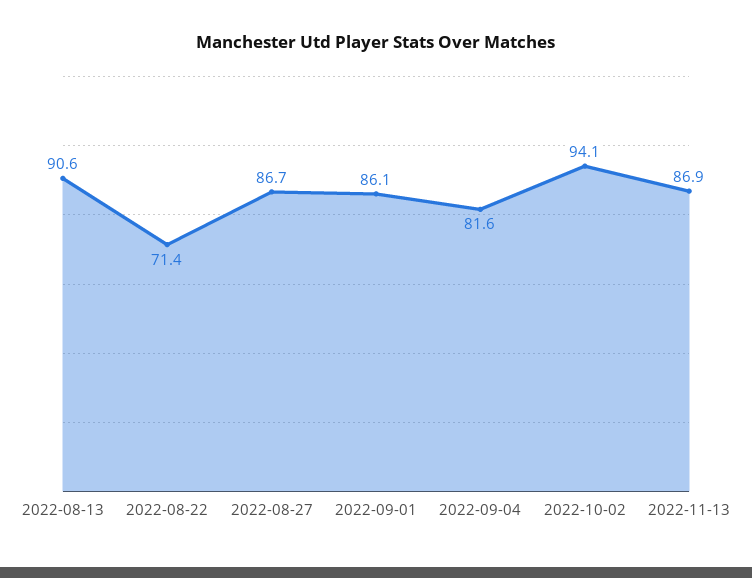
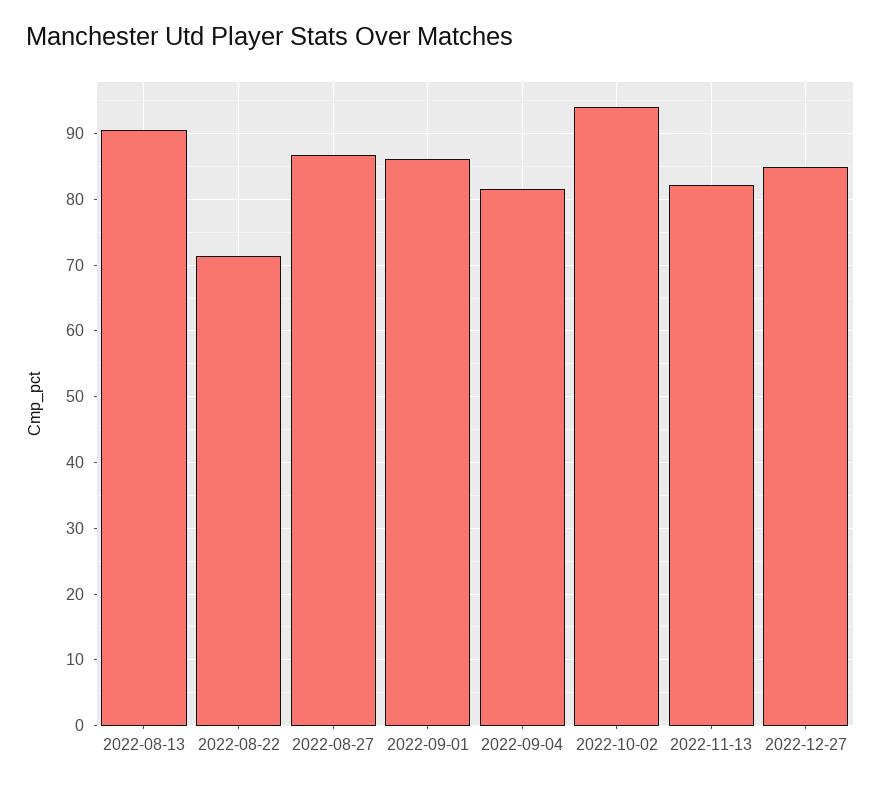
2022-11-13: 86.9 -> 82
2022-12-27: none -> 85

